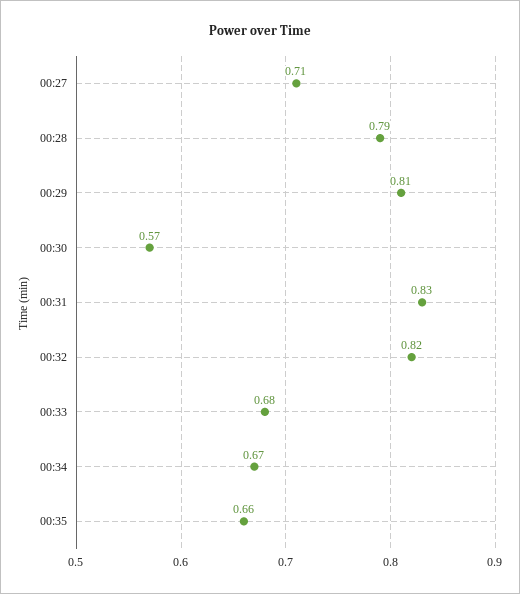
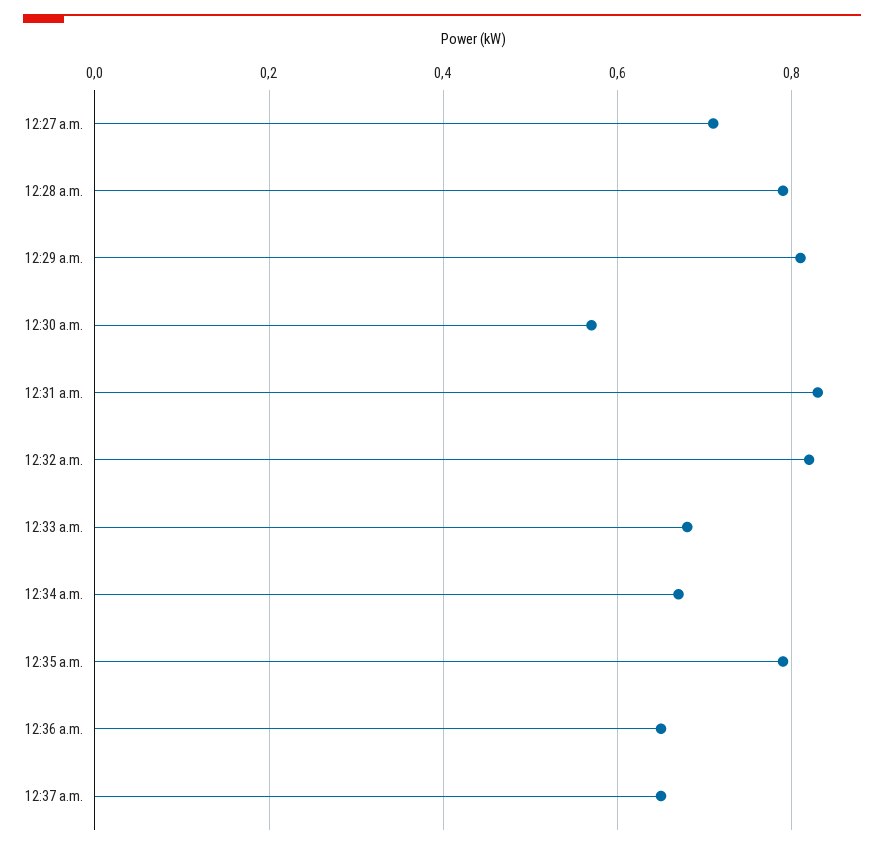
00:35: 0.66 -> 0.8
12:36 a.m.: none -> 0.65
12:37 a.m.: none -> 0.65

